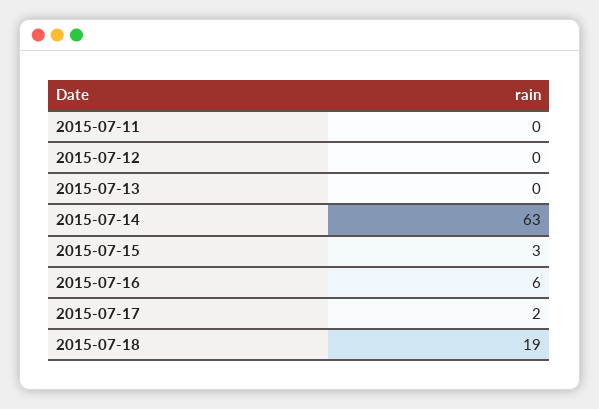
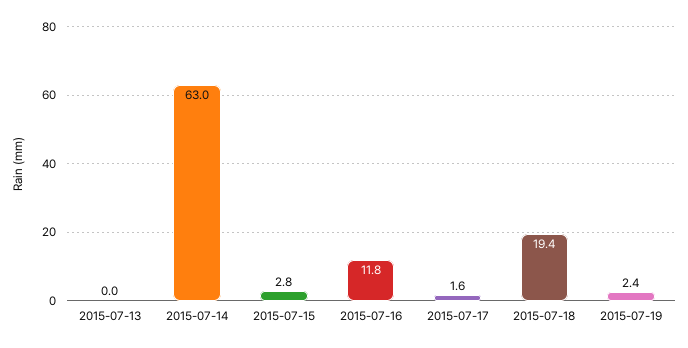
2015-07-11: 0 -> none
2015-07-12: 0 -> none
2015-07-16: 6 -> 11.8
2015-07-19: none -> 2.4

